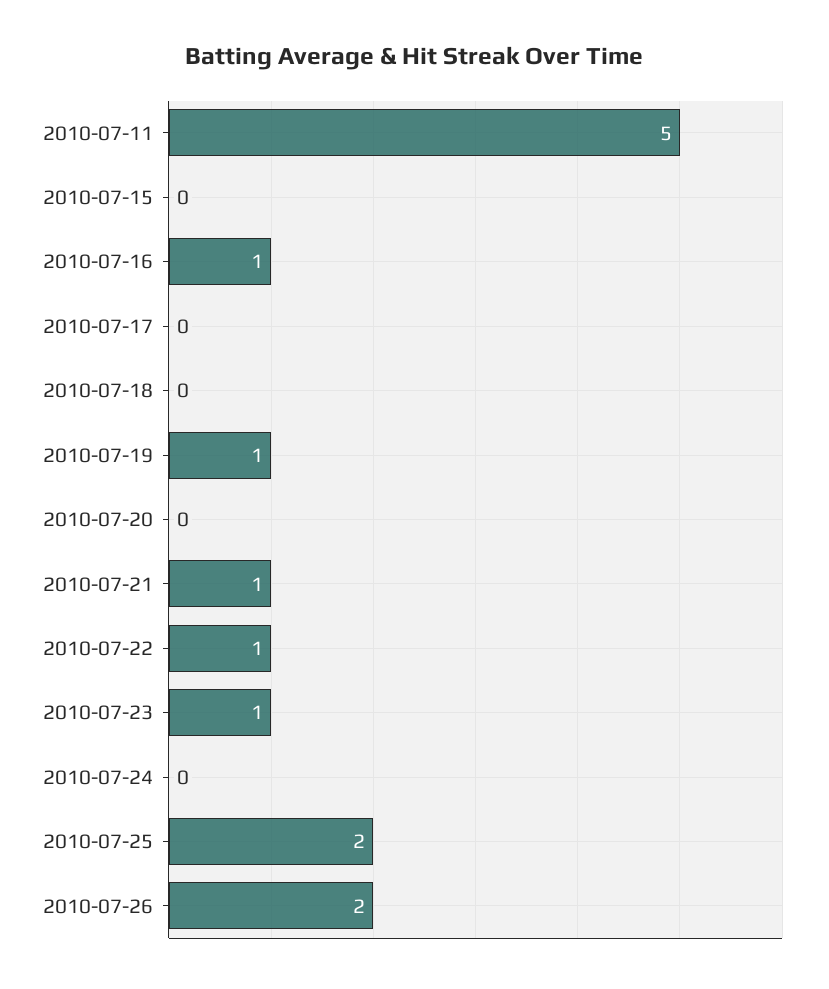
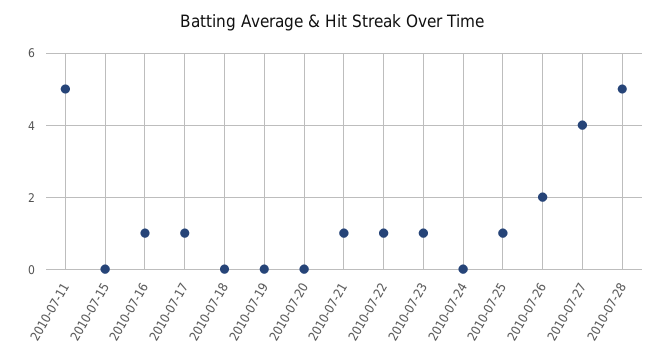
2010-07-17: 0 -> 1
2010-07-19: 1 -> 0
2010-07-25: 2 -> 1
2010-07-27: none -> 4
2010-07-28: none -> 5

